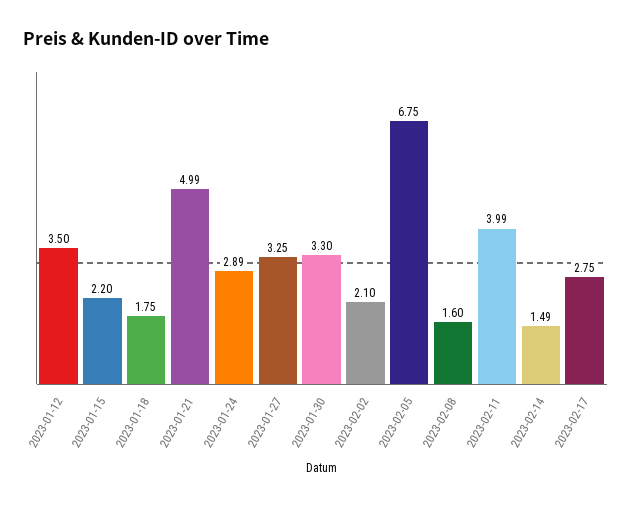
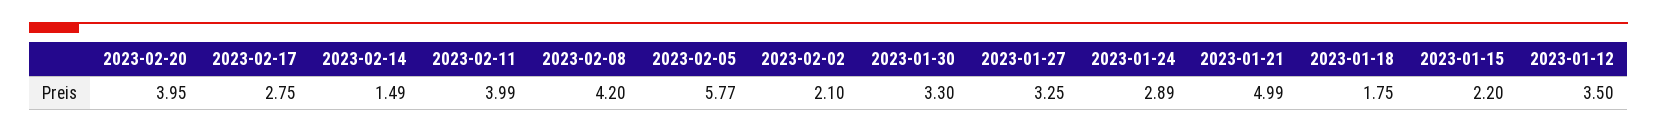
2023-02-05: 6.75 -> 5.77
2023-02-08: 1.6 -> 4.2
2023-02-20: none -> 3.95

